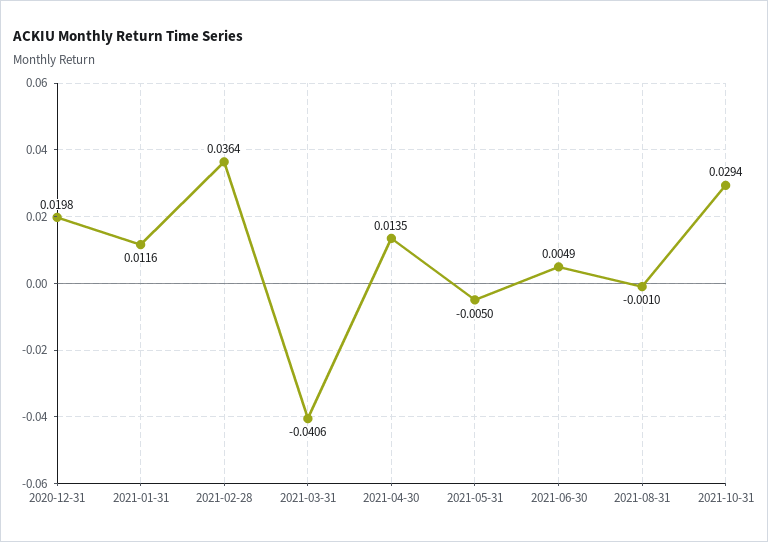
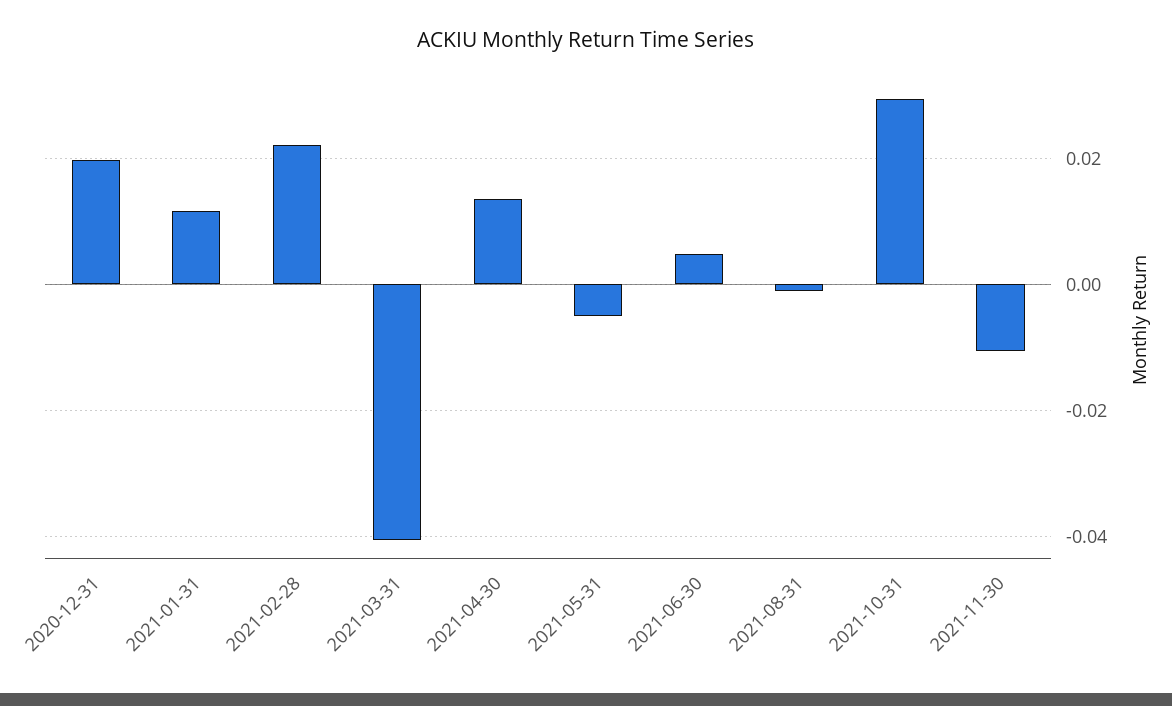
2021-02-28: 0.0364 -> 0.022
2021-11-30: none -> -0.01

